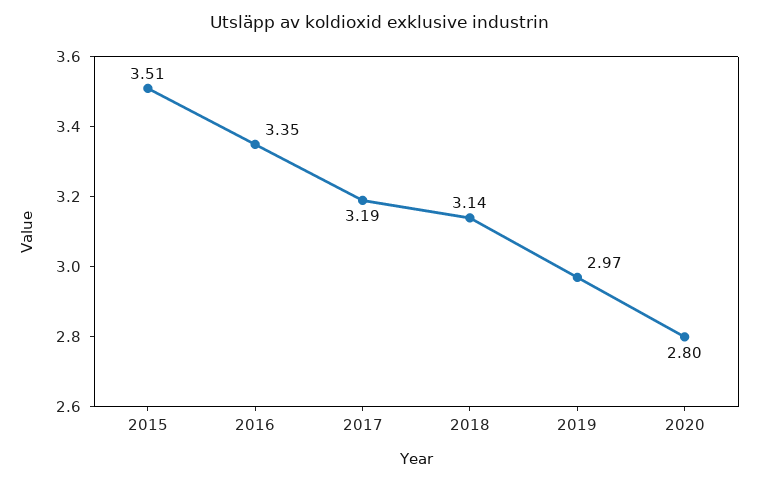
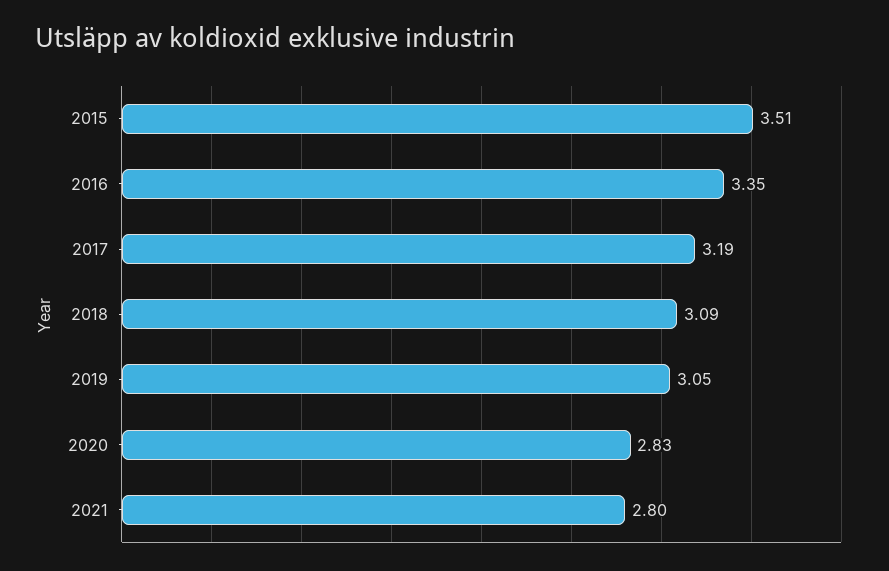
2018: 3.14 -> 3.09
2019: 2.97 -> 3.05
2020: 2.8 -> 2.83
2021: none -> 2.8

